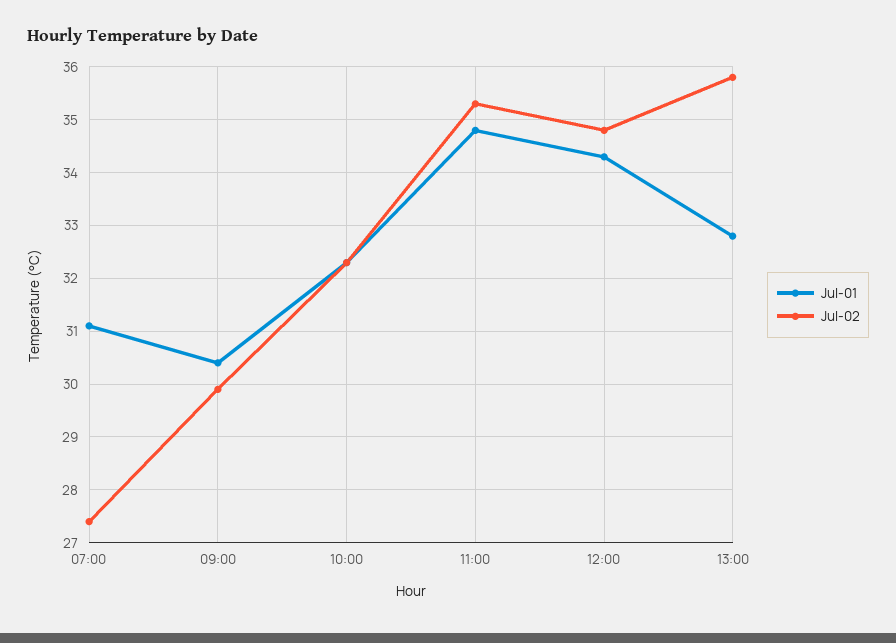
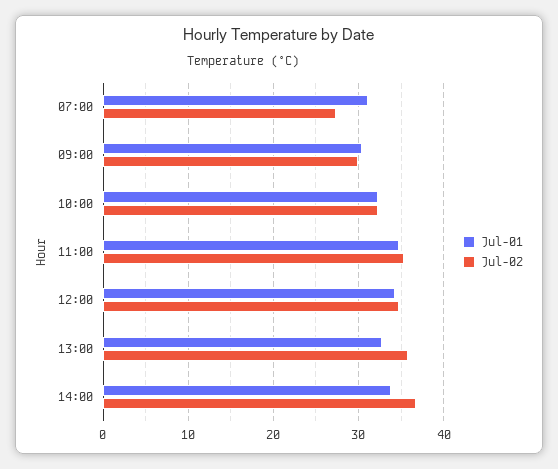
Jul-01, 14:00: none -> 34
Jul-02, 14:00: none -> 37

